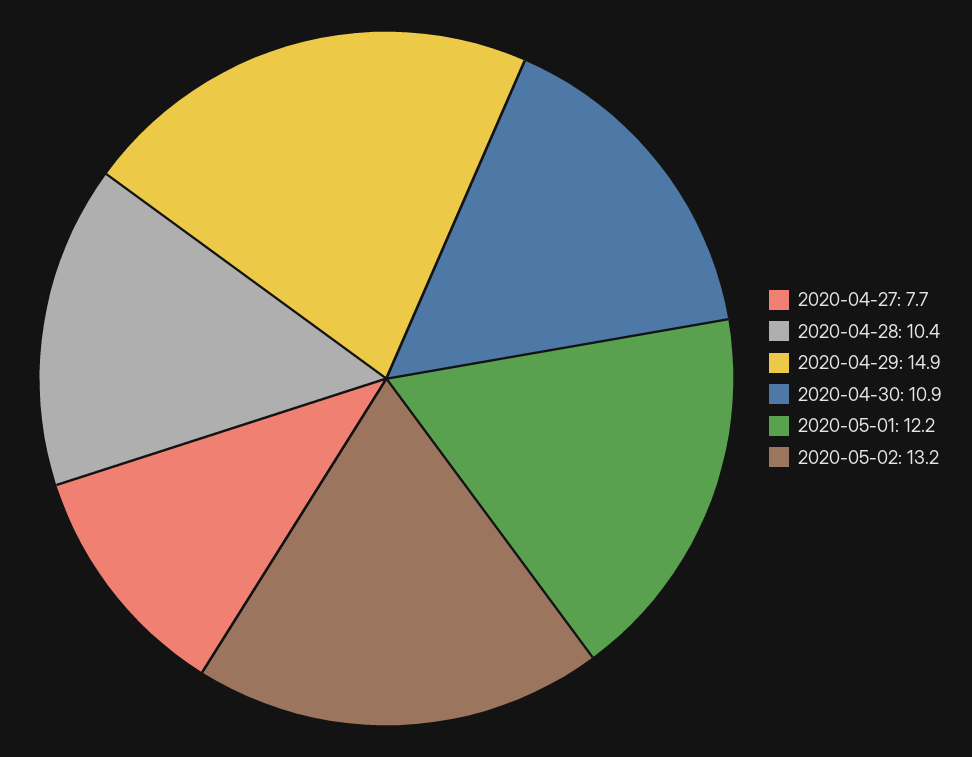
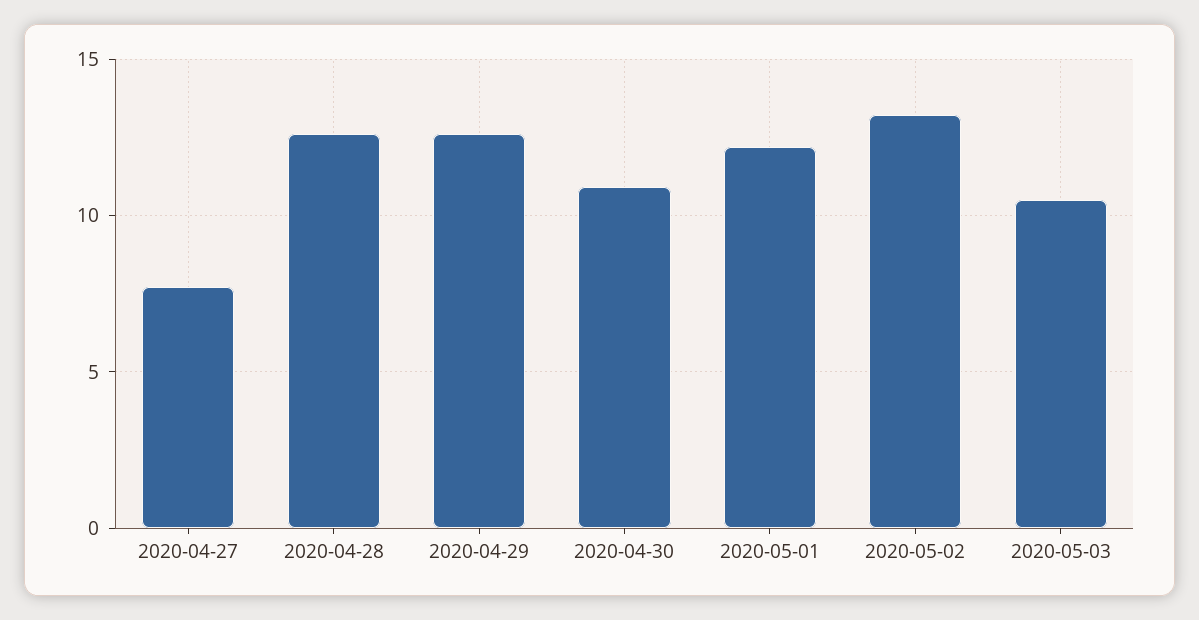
2020-04-28: 10.4 -> 12.5
2020-04-29: 14.9 -> 12.5
2020-05-03: none -> 10.5

